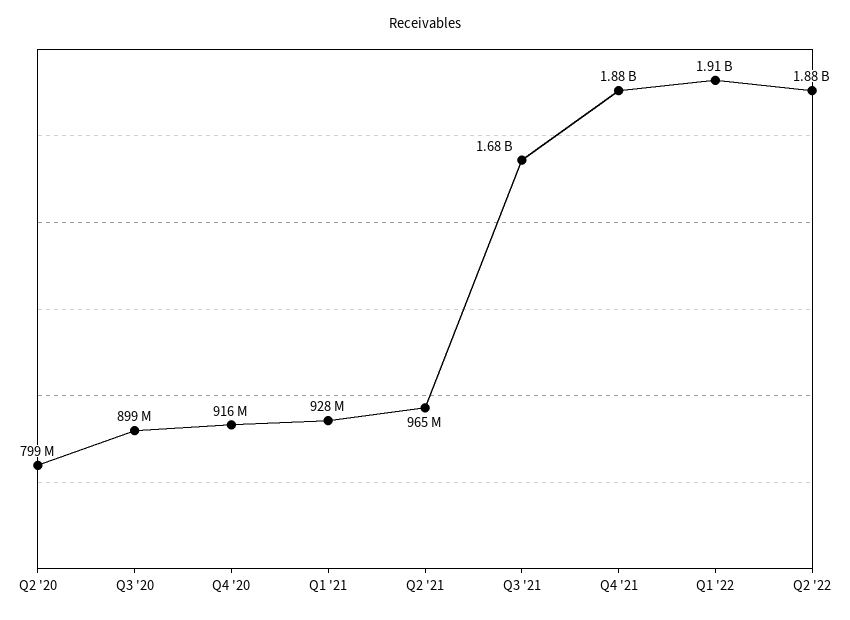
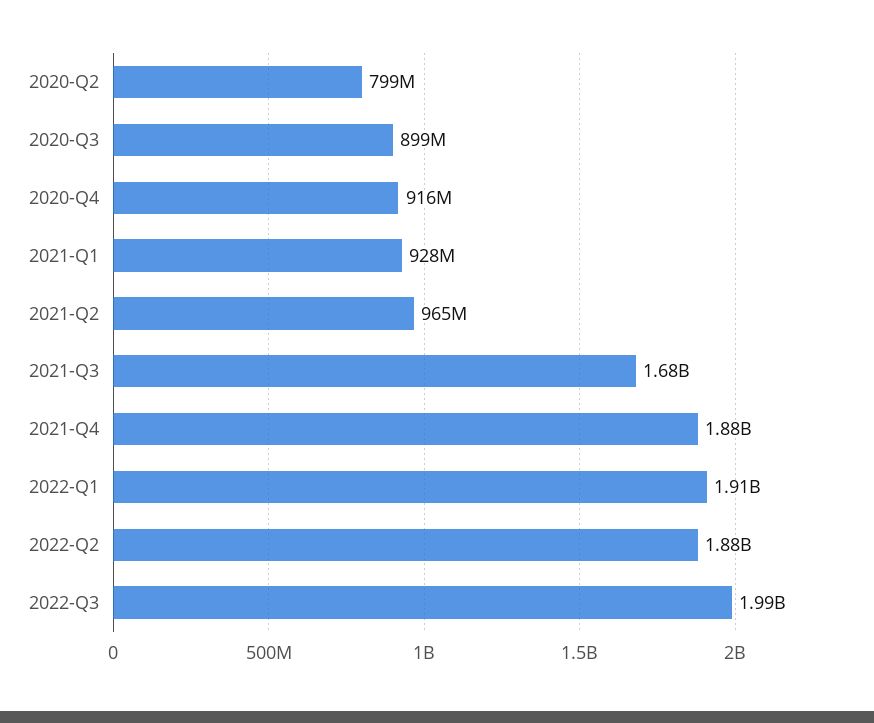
2022-Q3: none -> 1990000000

